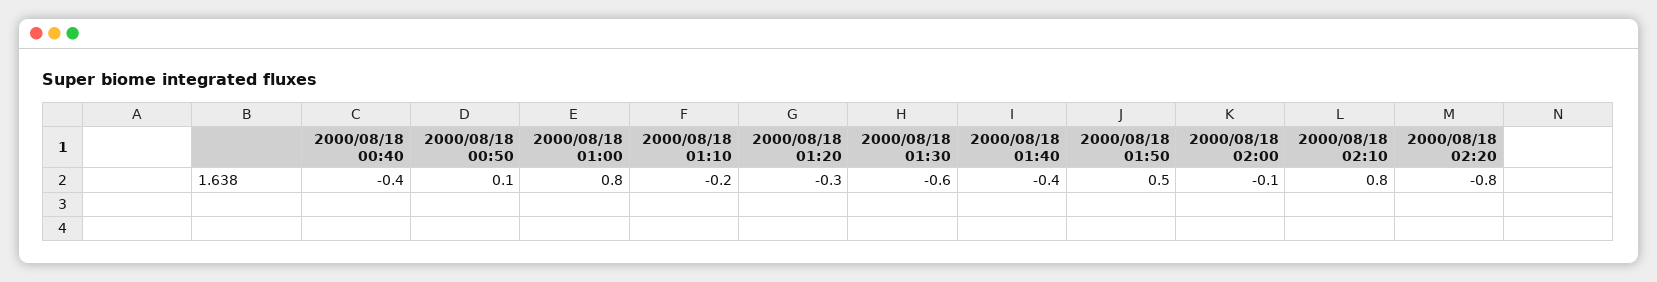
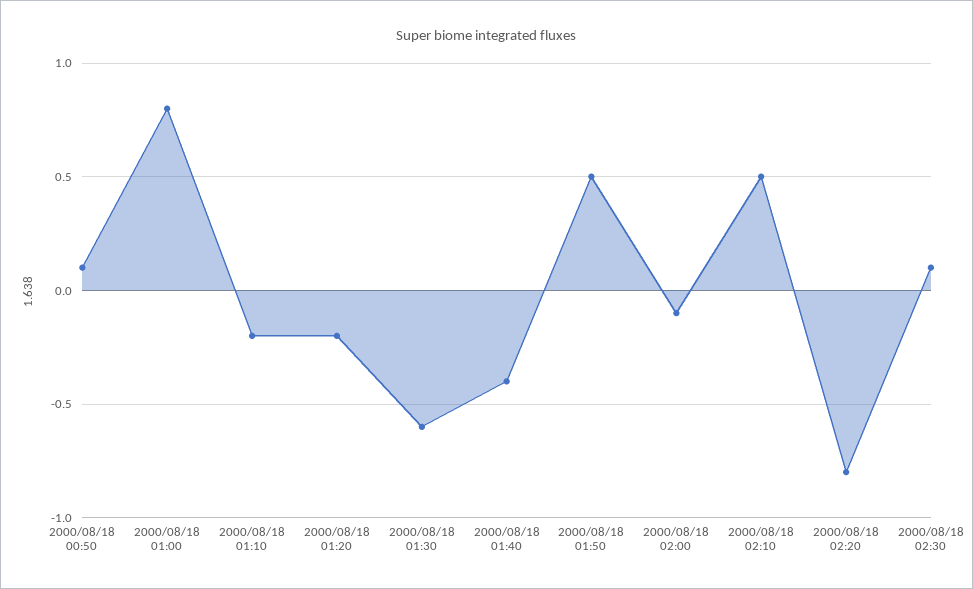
2000/08/18 00:40: -0.4 -> none
2000/08/18 01:20: -0.3 -> -0.2
2000/08/18 02:10: 0.8 -> 0.5
2000/08/18 02:30: none -> 0.1

